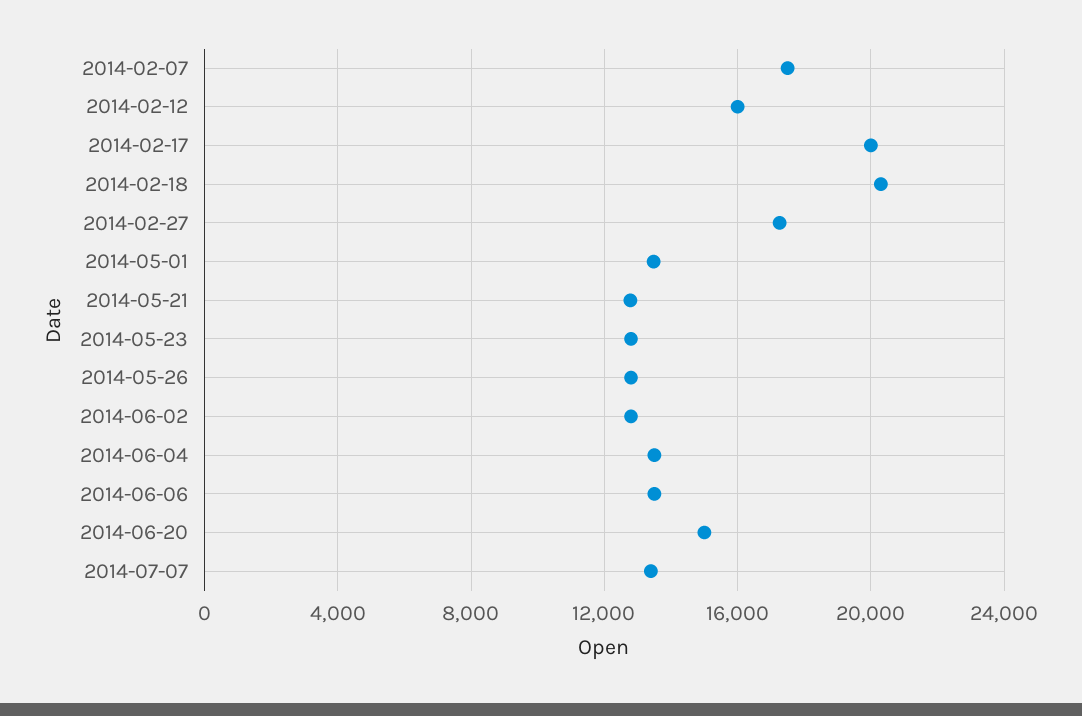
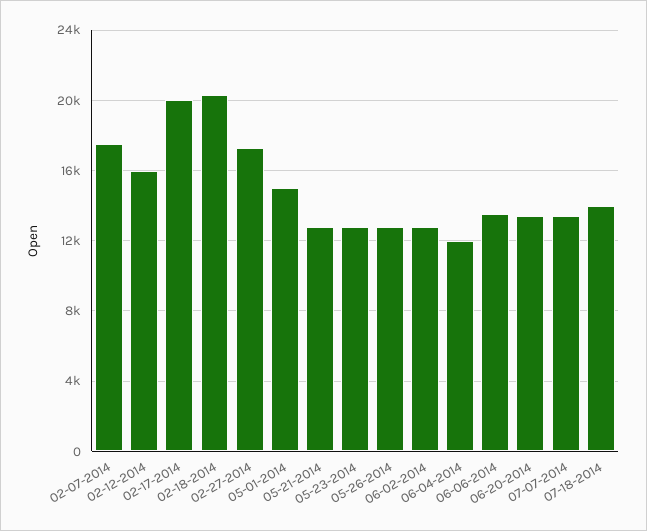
2014-05-01: 13500 -> 15000
2014-06-04: 13500 -> 12000
2014-06-20: 15000 -> 13500
07-18-2014: none -> 14000

